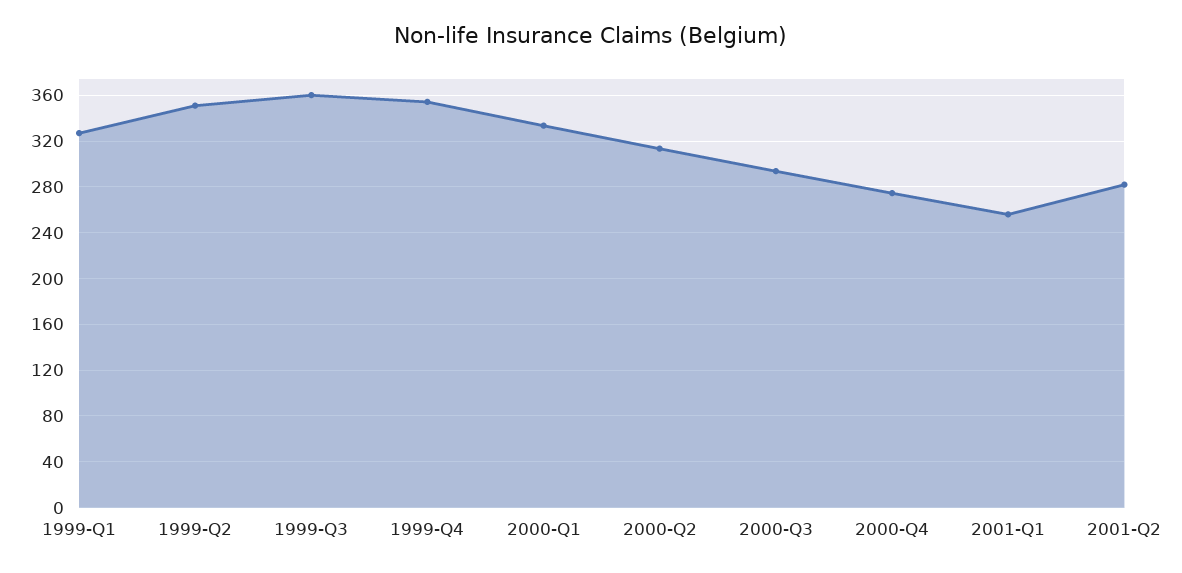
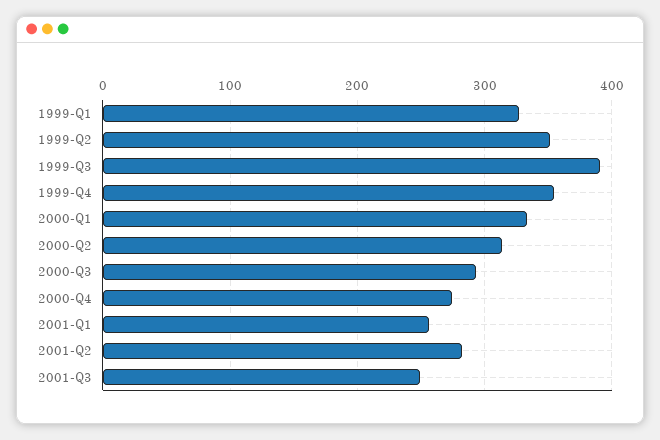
1999-Q3: 360 -> 390
2001-Q3: none -> 250

